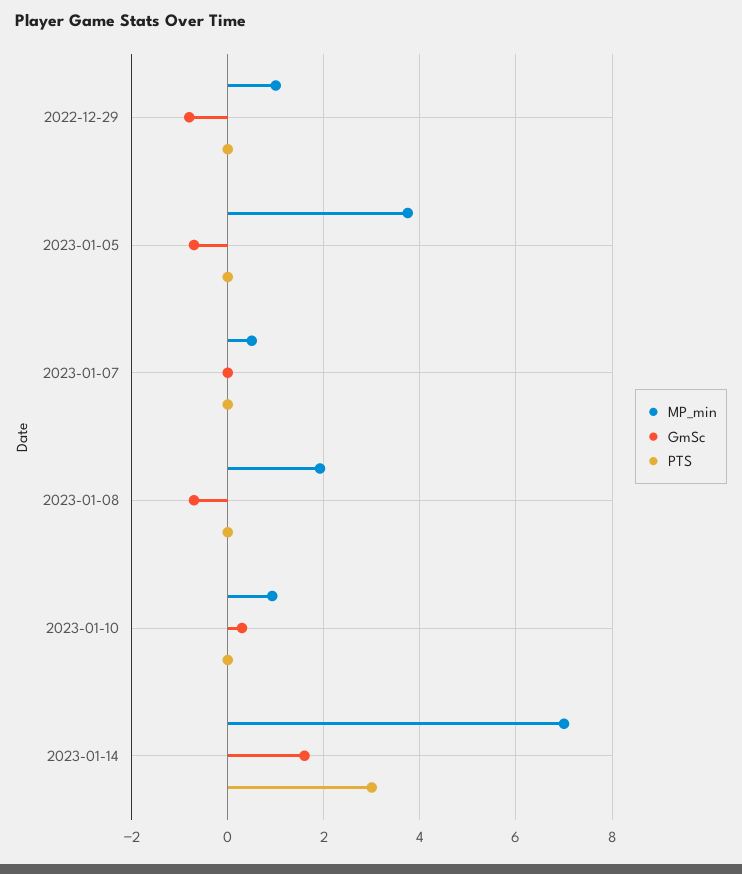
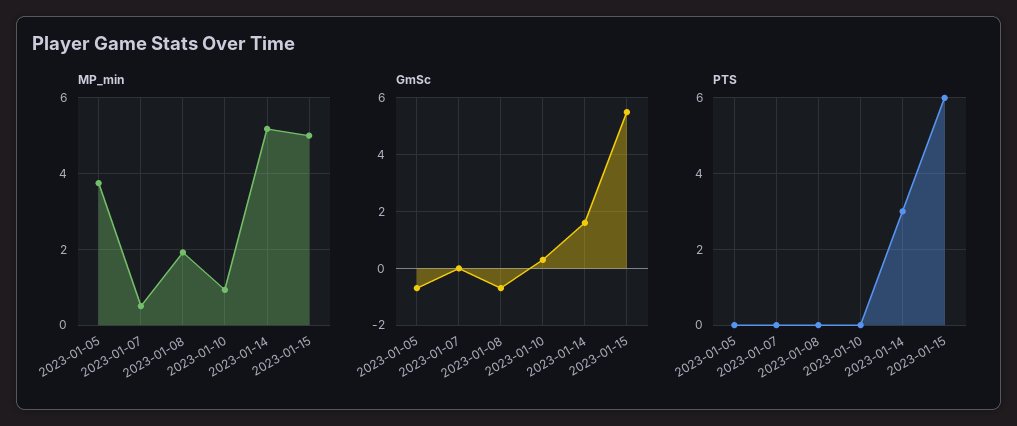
MP_min, 2022-12-29: 1 -> none
GmSc, 2022-12-29: -0.8 -> none
PTS, 2022-12-29: 0 -> none
MP_min, 2023-01-14: 7 -> 5.2
MP_min, 2023-01-15: none -> 5
GmSc, 2023-01-15: none -> 5.5
PTS, 2023-01-15: none -> 6

